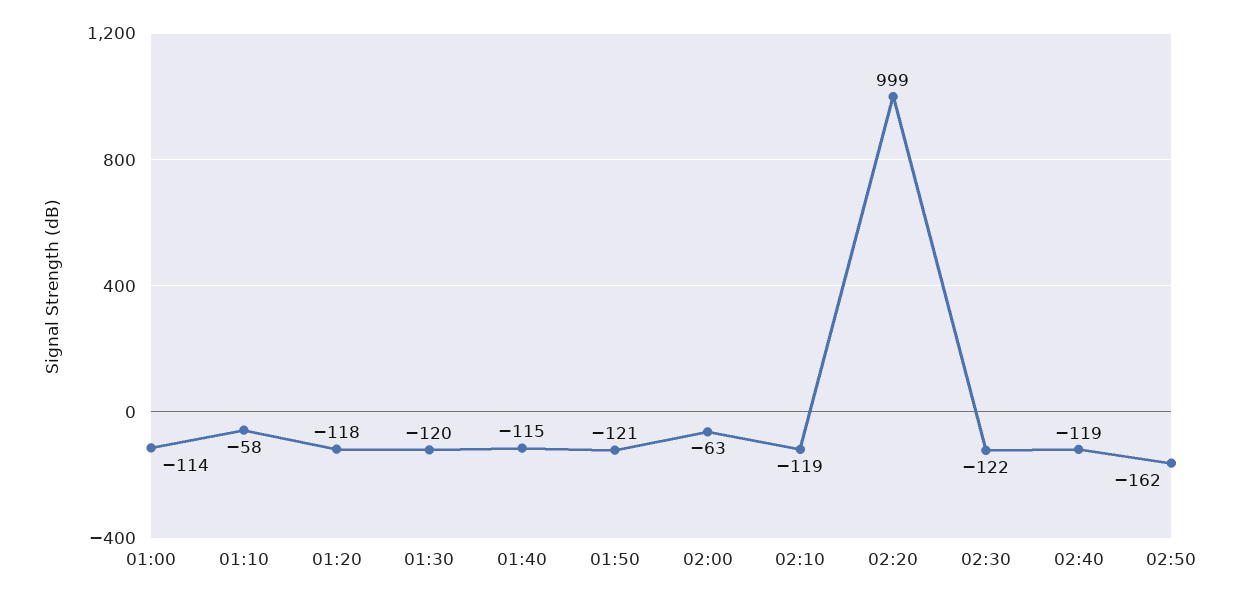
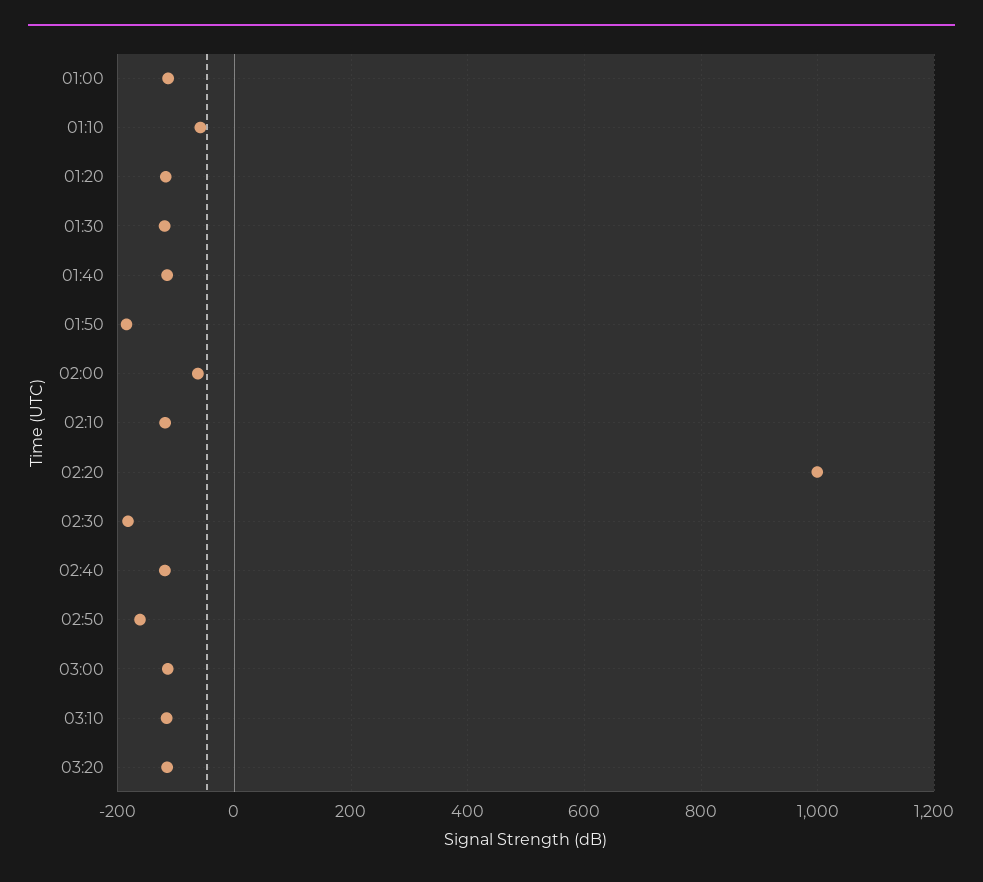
01:50: -121 -> -180
02:30: -122 -> -180
03:00: none -> -120
03:10: none -> -120
03:20: none -> -120

